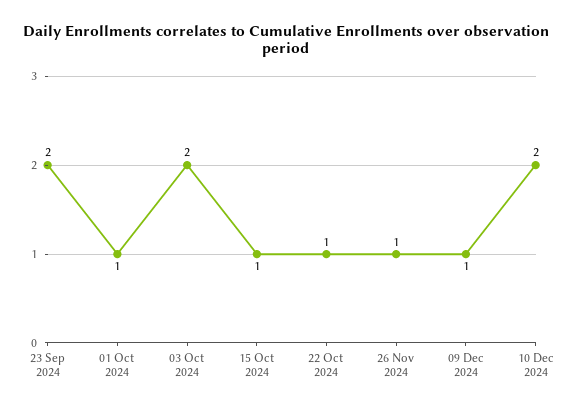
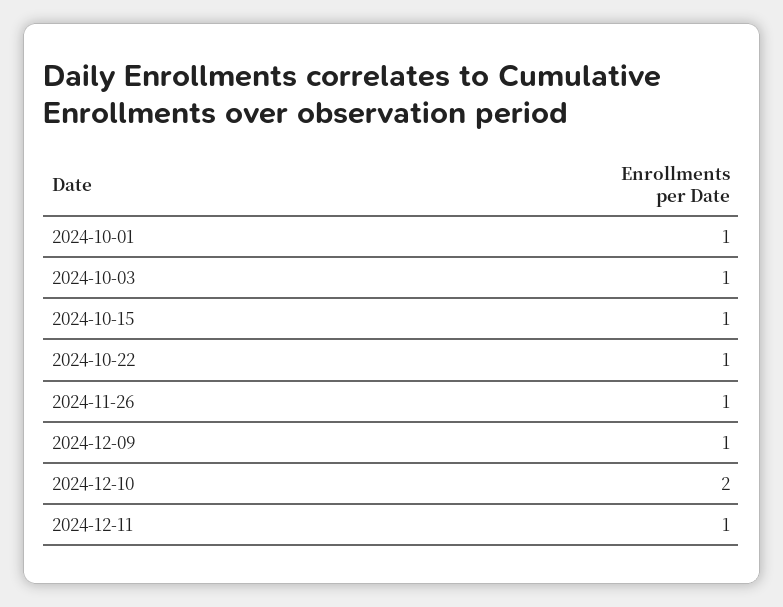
23 Sep 2024: 2 -> none
03 Oct 2024: 2 -> 1
2024-12-11: none -> 1

